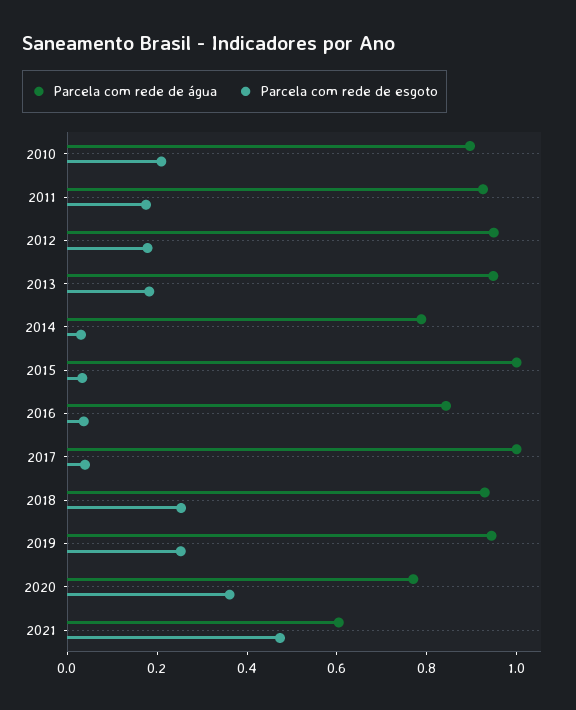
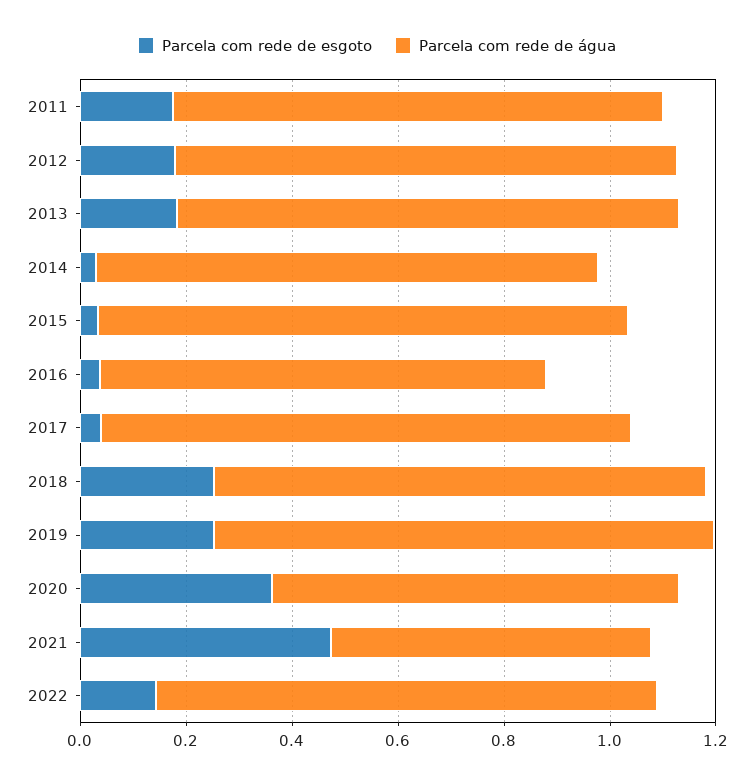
Parcela com rede de água, 2010: 0.9 -> none
Parcela com rede de esgoto, 2010: 0.2 -> none
Parcela com rede de água, 2014: 0.8 -> 0.95
Parcela com rede de esgoto, 2022: none -> 0.15
Parcela com rede de água, 2022: none -> 0.95

